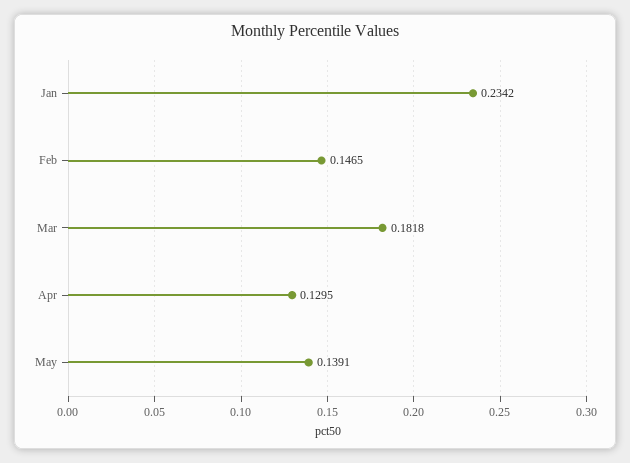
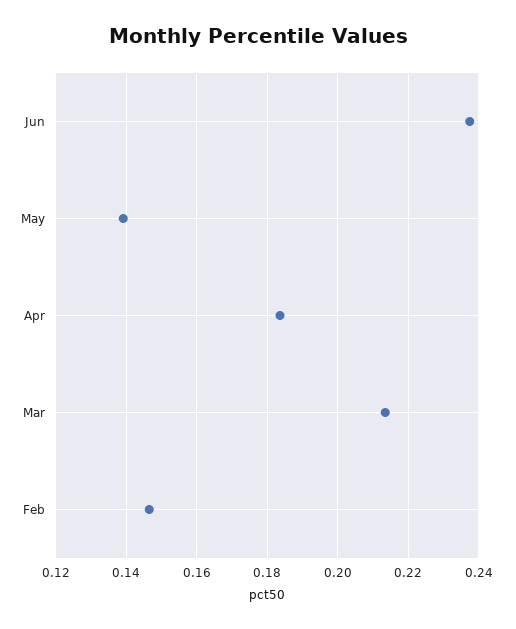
Jan: 0.2342 -> none
Mar: 0.1818 -> 0.214
Apr: 0.1295 -> 0.184
Jun: none -> 0.238

